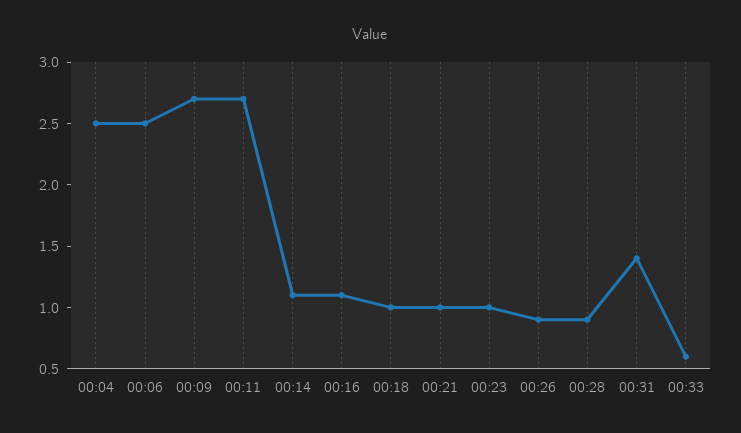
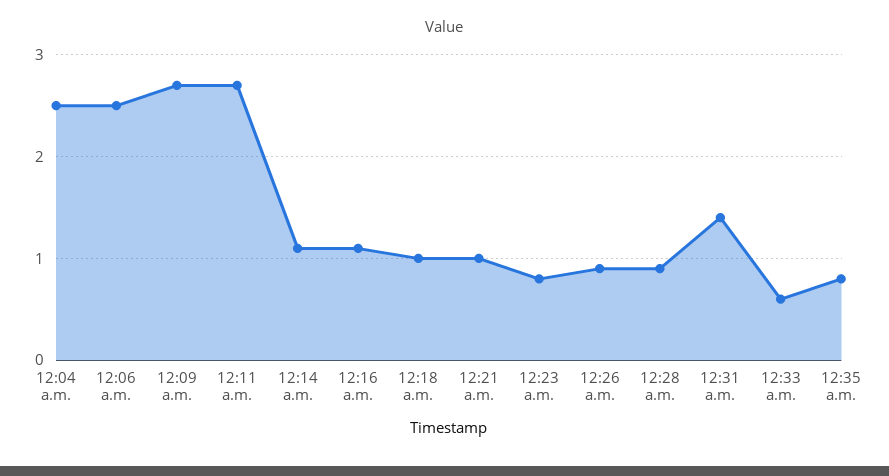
00:23: 1 -> 0.8
12:35 a.m.: none -> 0.8

